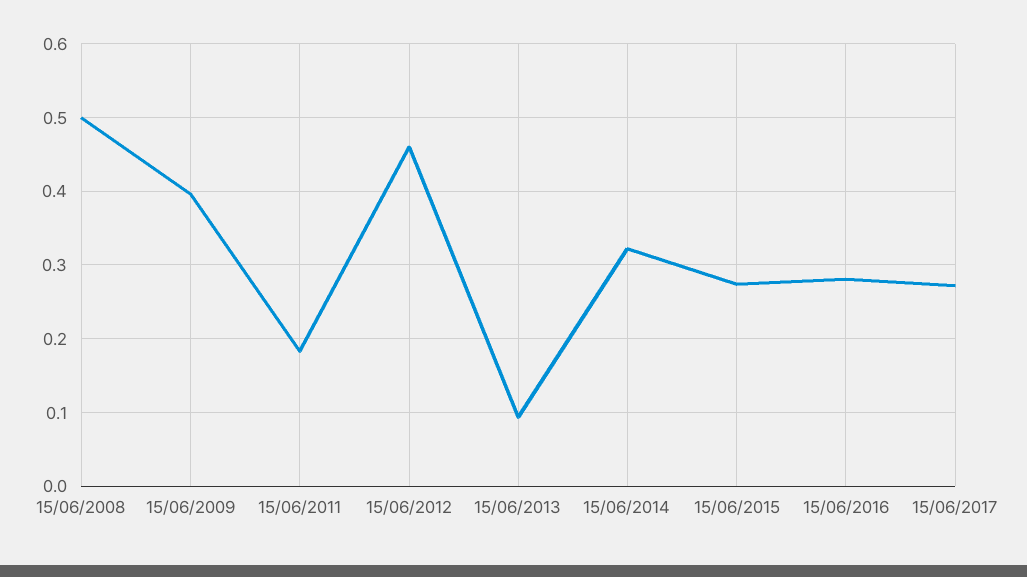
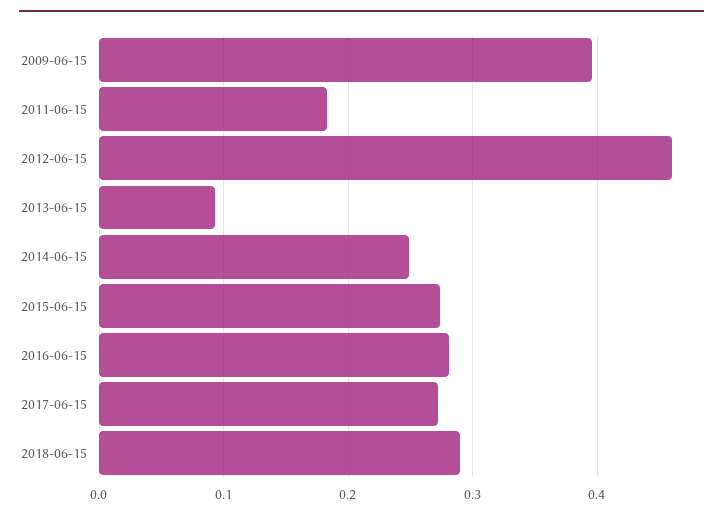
15/06/2008: 0.5 -> none
15/06/2014: 0.32 -> 0.25
2018-06-15: none -> 0.29

